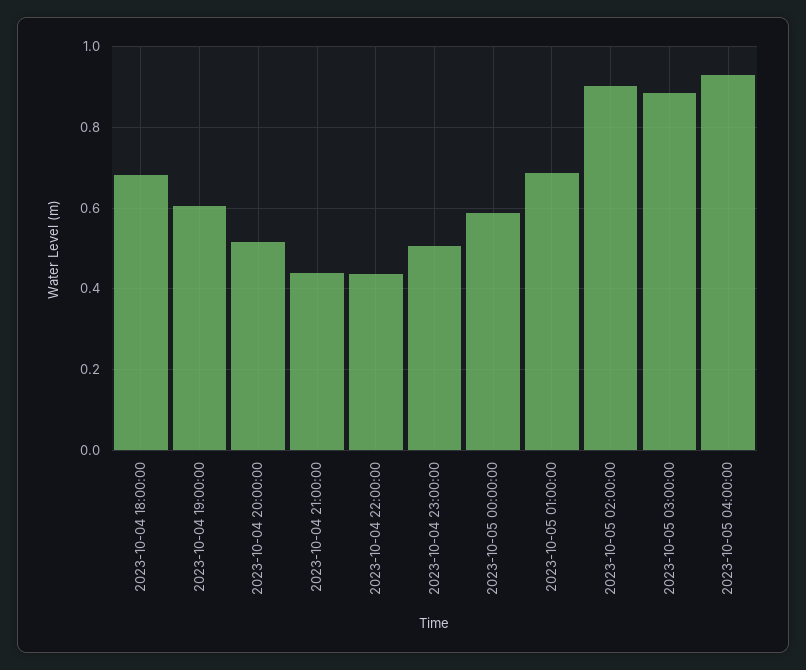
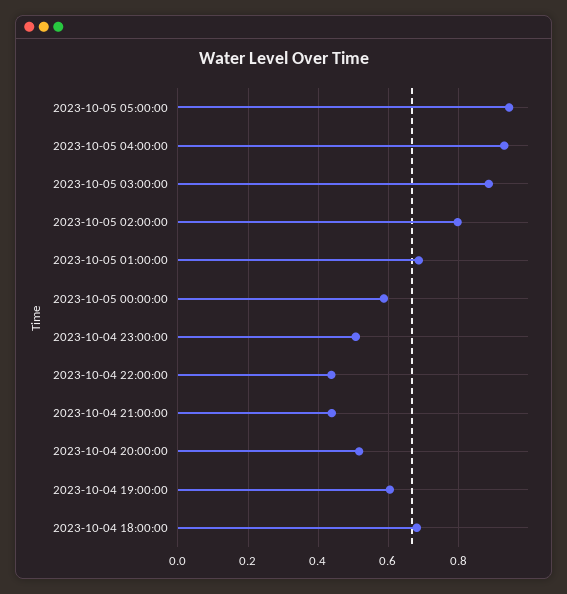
2023-10-05 02:00:00: 0.9 -> 0.8
2023-10-05 05:00:00: none -> 0.94

